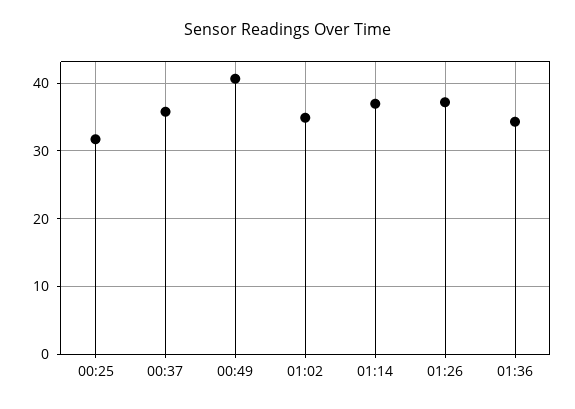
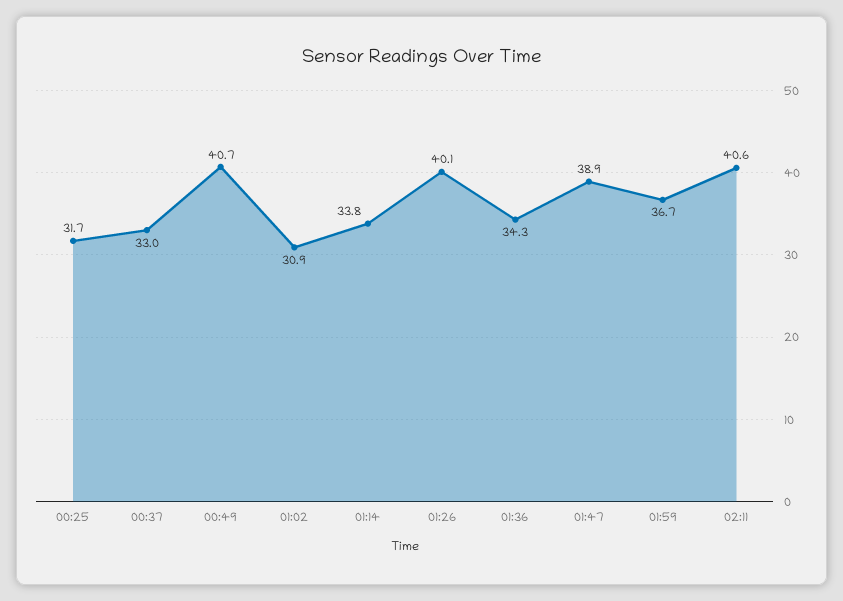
00:37: 36 -> 33
01:02: 35 -> 30.9
01:14: 37 -> 33.8
01:26: 37 -> 40.1
01:47: none -> 38.9
01:59: none -> 36.7
02:11: none -> 40.6

